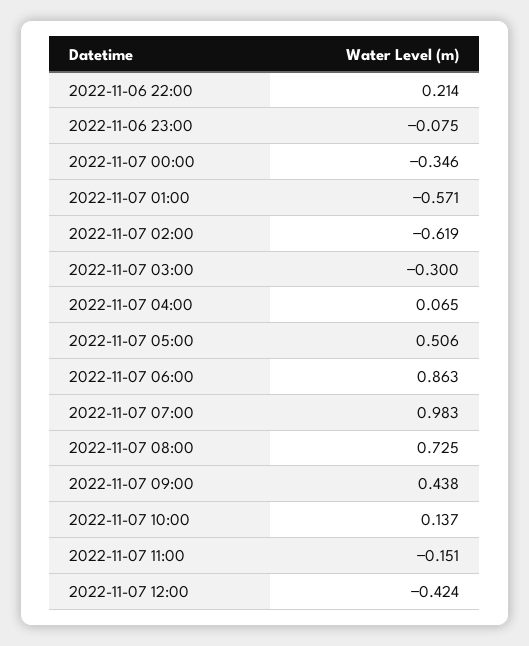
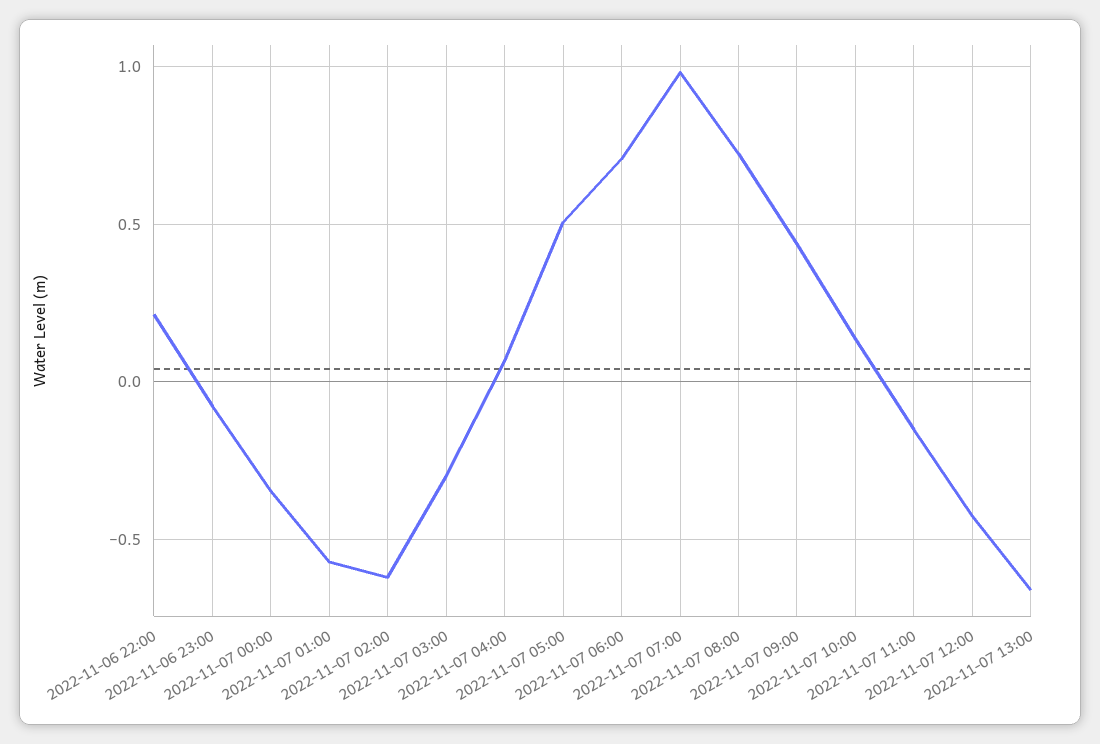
2022-11-07 06:00: 0.863 -> 0.7
2022-11-07 13:00: none -> -0.65

